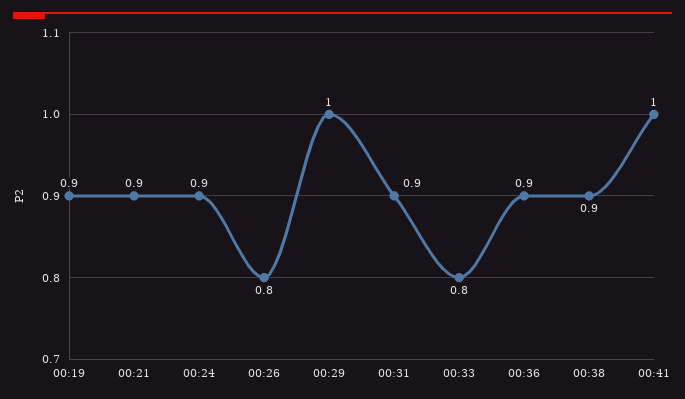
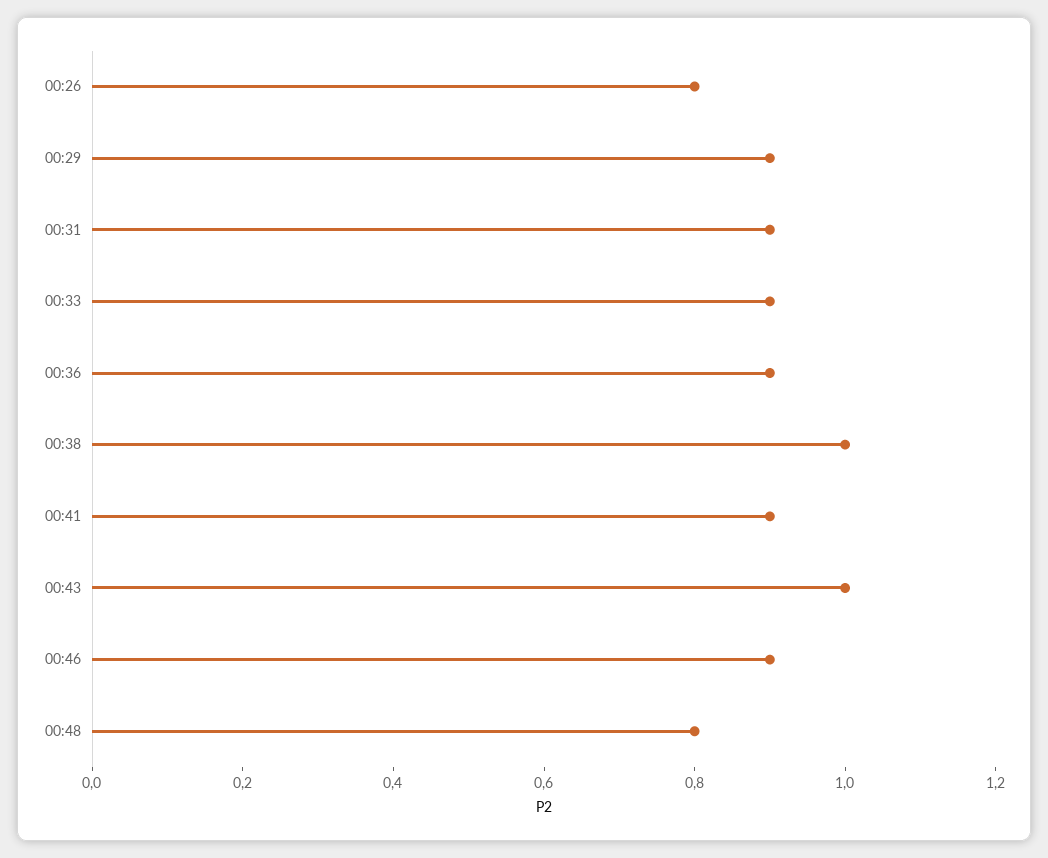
00:19: 0.9 -> none
00:21: 0.9 -> none
00:24: 0.9 -> none
00:29: 1 -> 0.9
00:33: 0.8 -> 0.9
00:38: 0.9 -> 1
00:41: 1 -> 0.9
00:43: none -> 1
00:46: none -> 0.9
00:48: none -> 0.8

